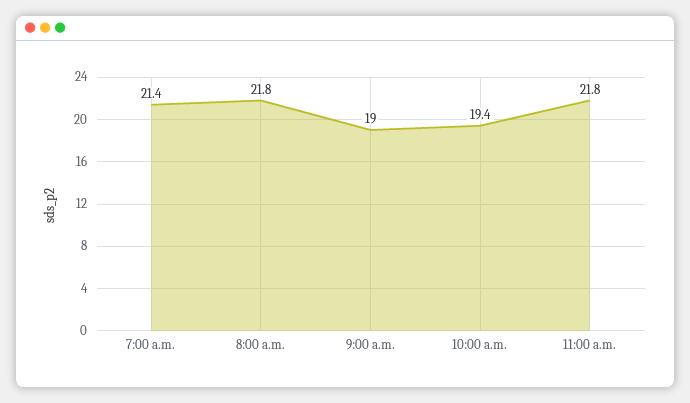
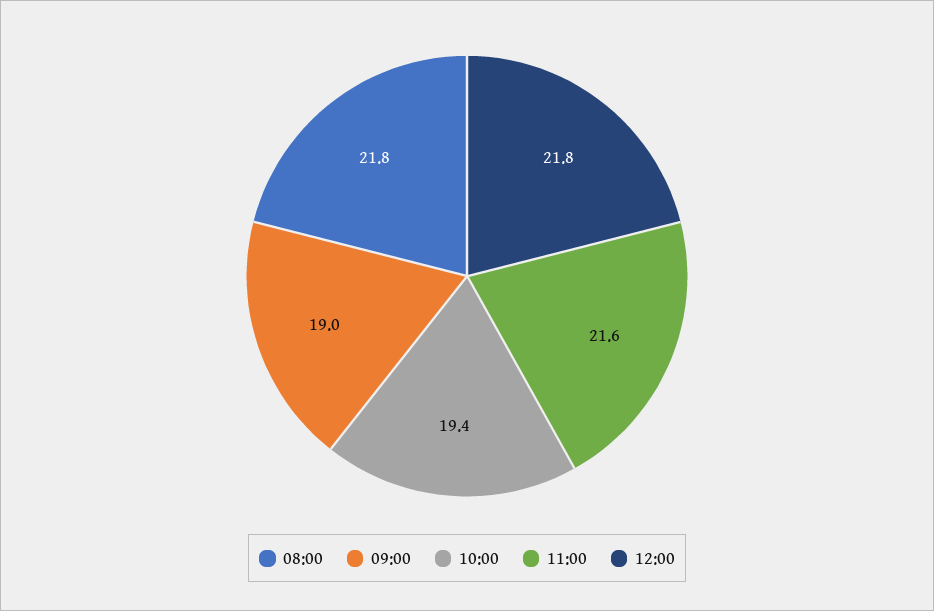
7:00 a.m.: 21.4 -> none
11:00 a.m.: 21.8 -> 21.6
12:00: none -> 21.8

